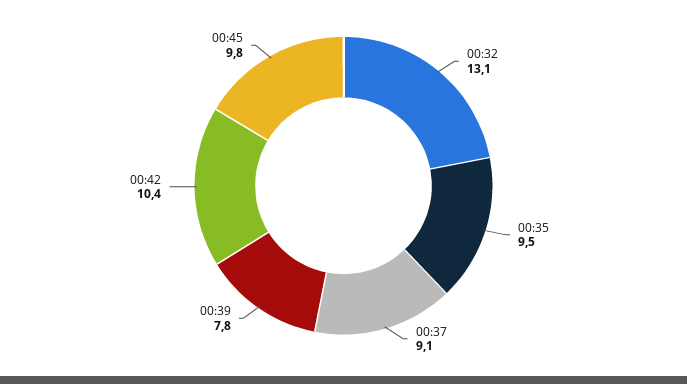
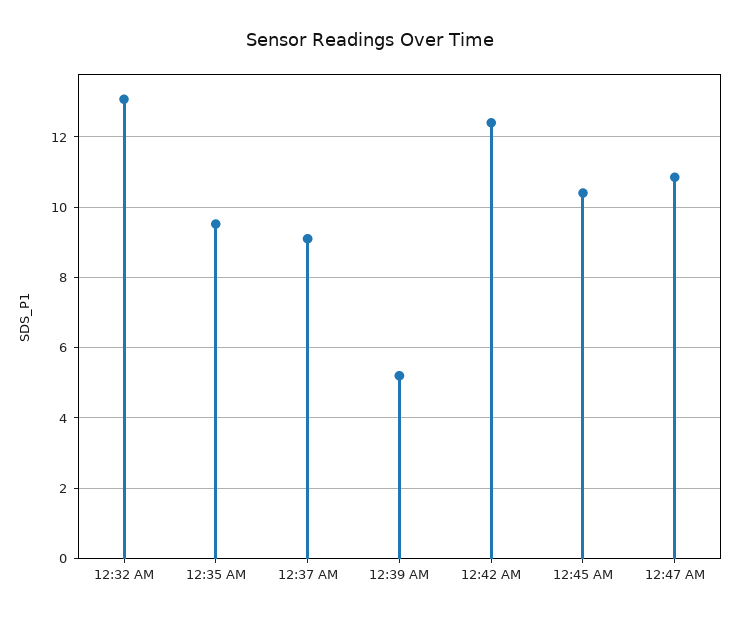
00:39: 7.8 -> 5.2
00:42: 10.4 -> 12.4
00:45: 9.8 -> 10.4
12:47 AM: none -> 10.8

